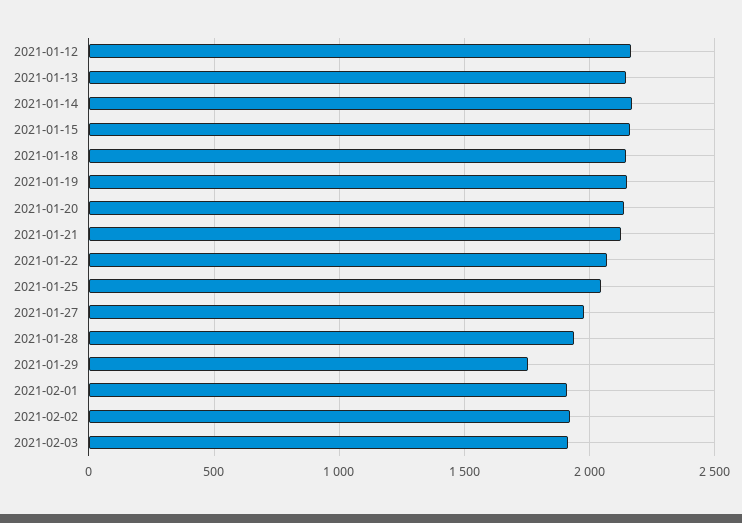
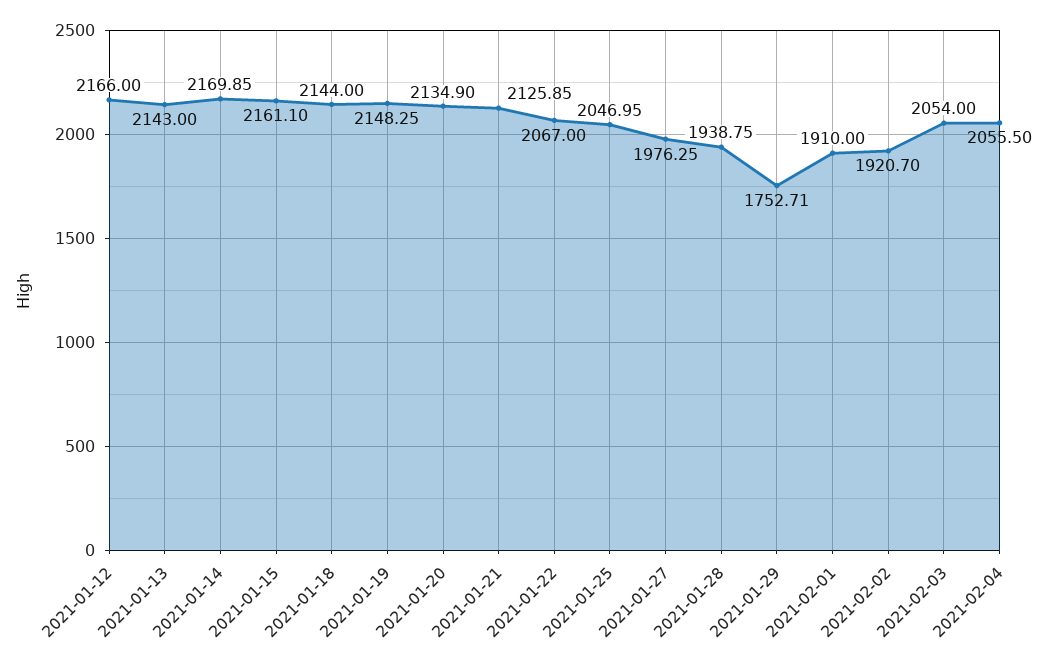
2021-02-03: 1900 -> 2054
2021-02-04: none -> 2055.5

